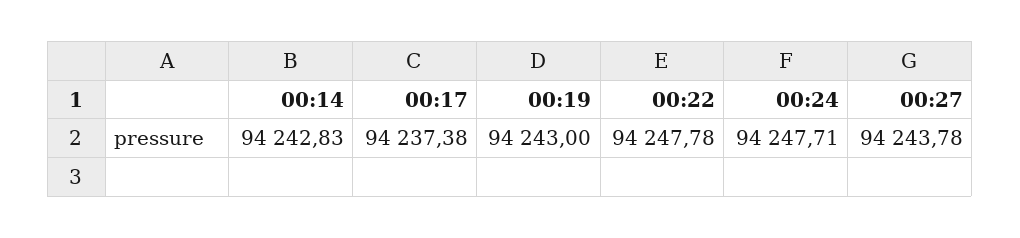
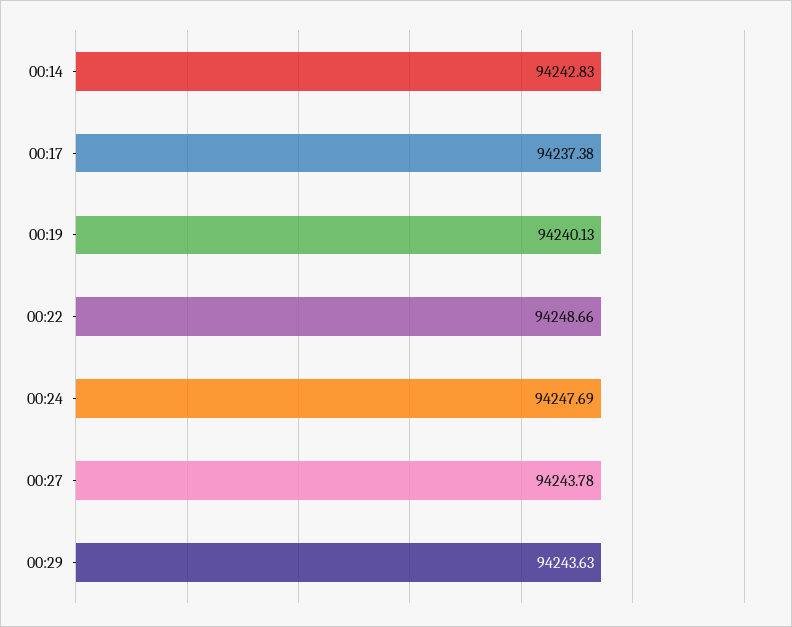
00:19: 94243 -> 94240.13
00:22: 94247.78 -> 94248.66
00:24: 94247.71 -> 94247.69
00:29: none -> 94243.63

